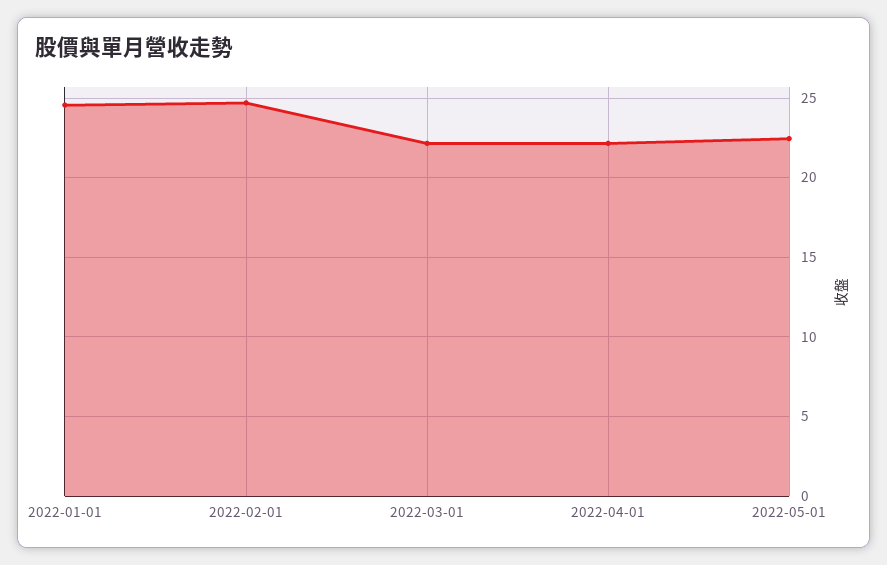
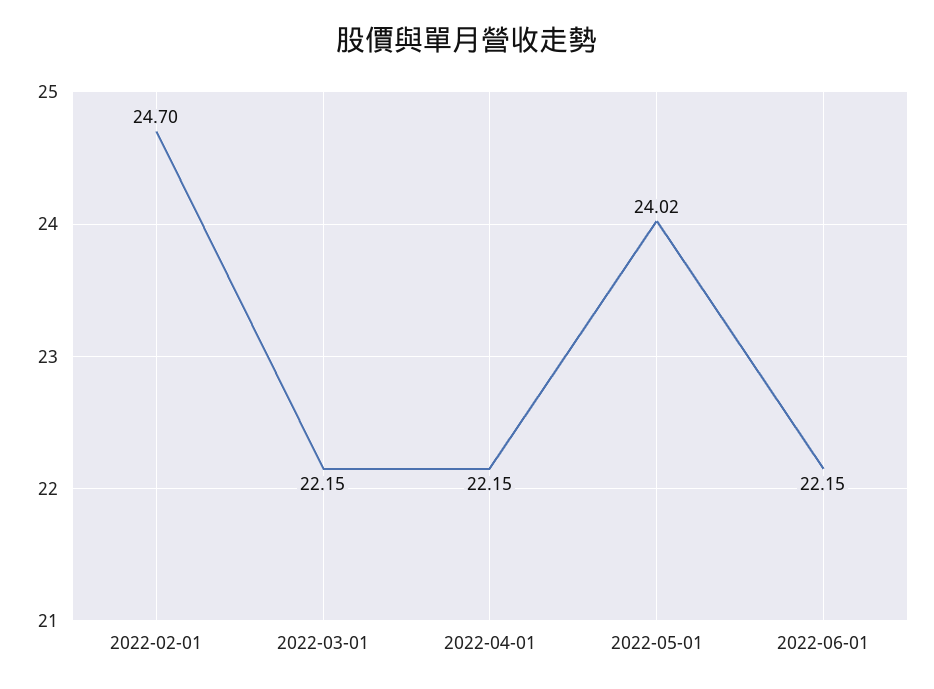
2022-01-01: 24.5 -> none
2022-05-01: 22.5 -> 24.02
2022-06-01: none -> 22.15

